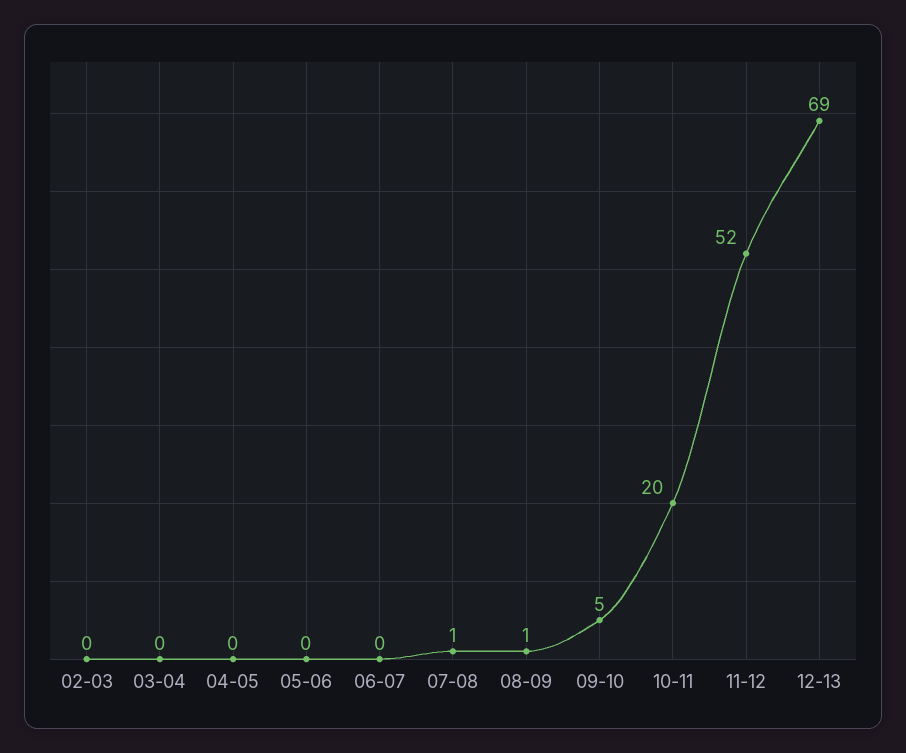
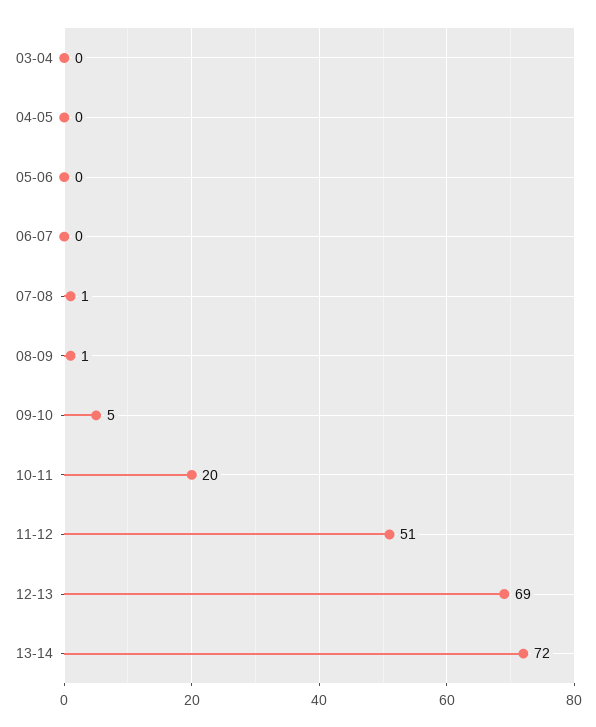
02-03: 0 -> none
11-12: 52 -> 51
13-14: none -> 72

